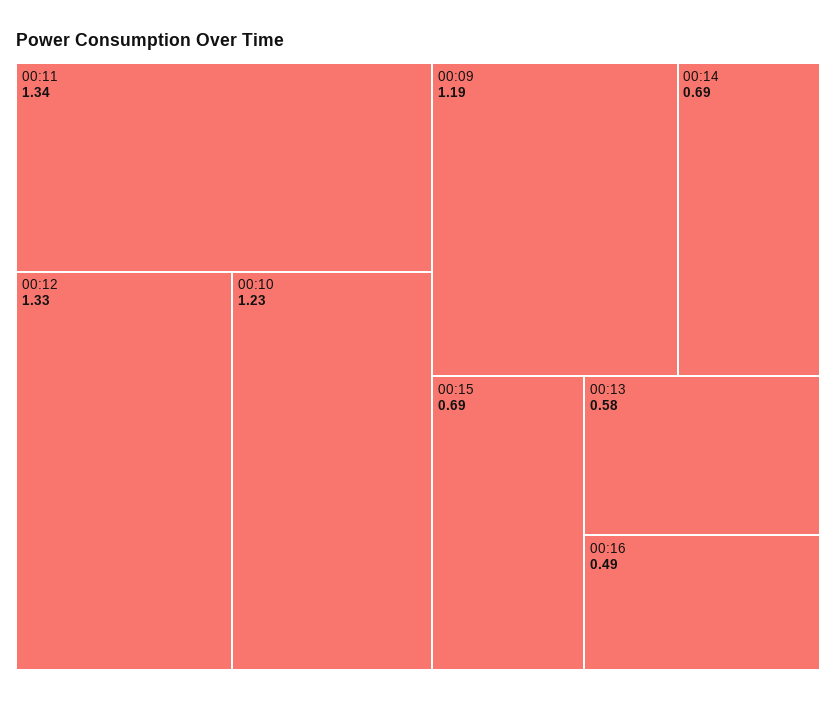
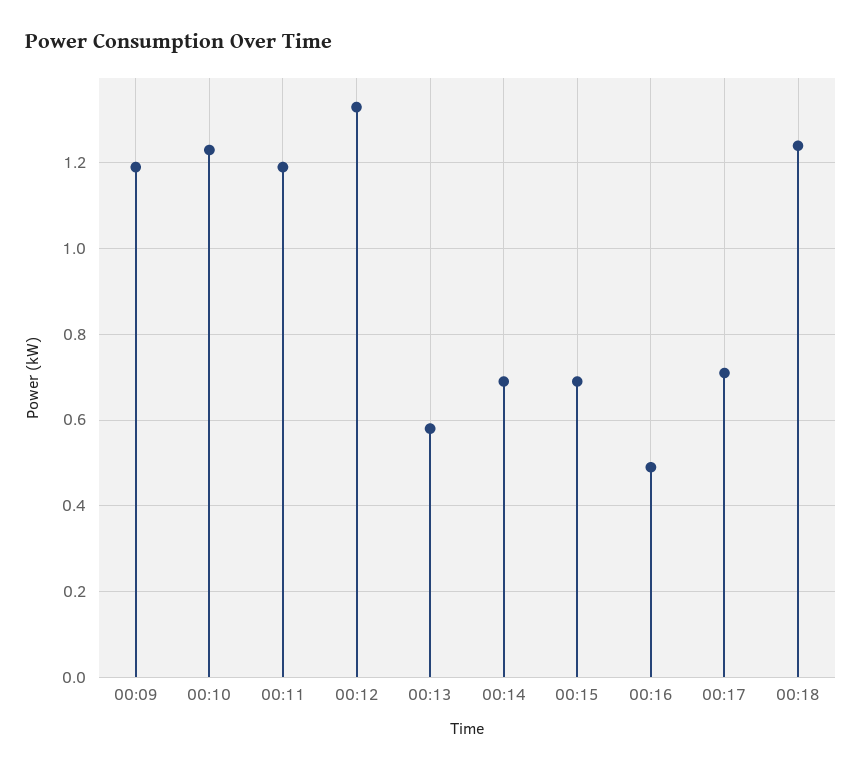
00:11: 1.34 -> 1.2
00:17: none -> 0.7
00:18: none -> 1.25

